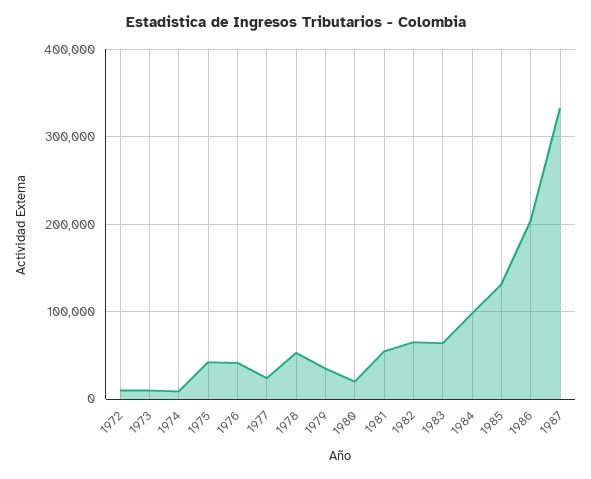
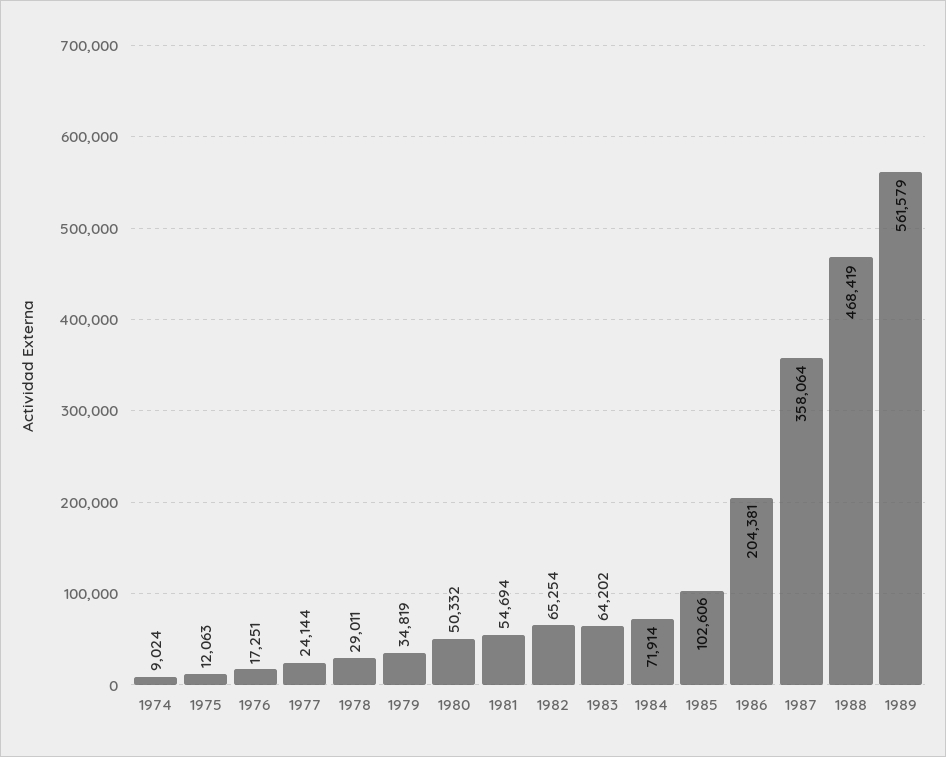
1972: 10000 -> none
1973: 10000 -> none
1975: 40000 -> 12063
1976: 40000 -> 17251
1978: 50000 -> 29011
1980: 20000 -> 50332
1984: 100000 -> 71914
1985: 130000 -> 102606
1987: 330000 -> 358064
1988: none -> 468419
1989: none -> 561579

